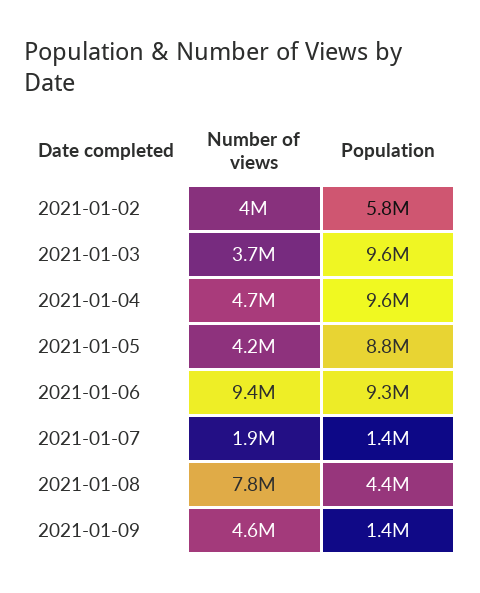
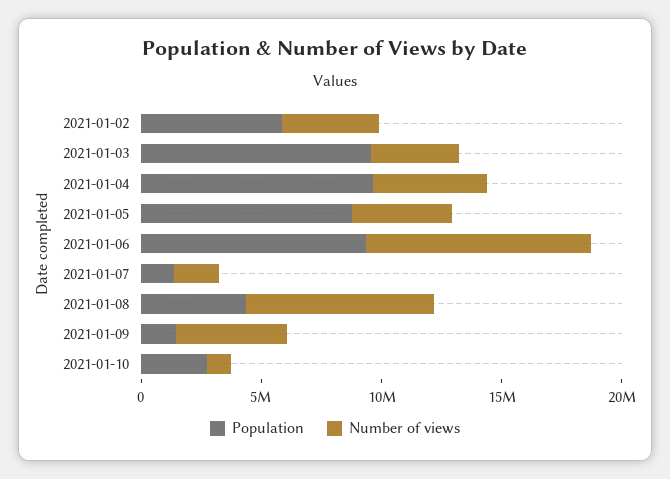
Population, 2021-01-10: none -> 3000000
Number of views, 2021-01-10: none -> 1000000

